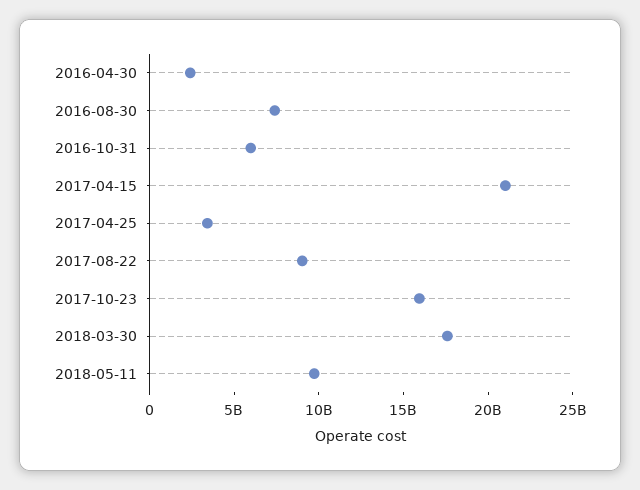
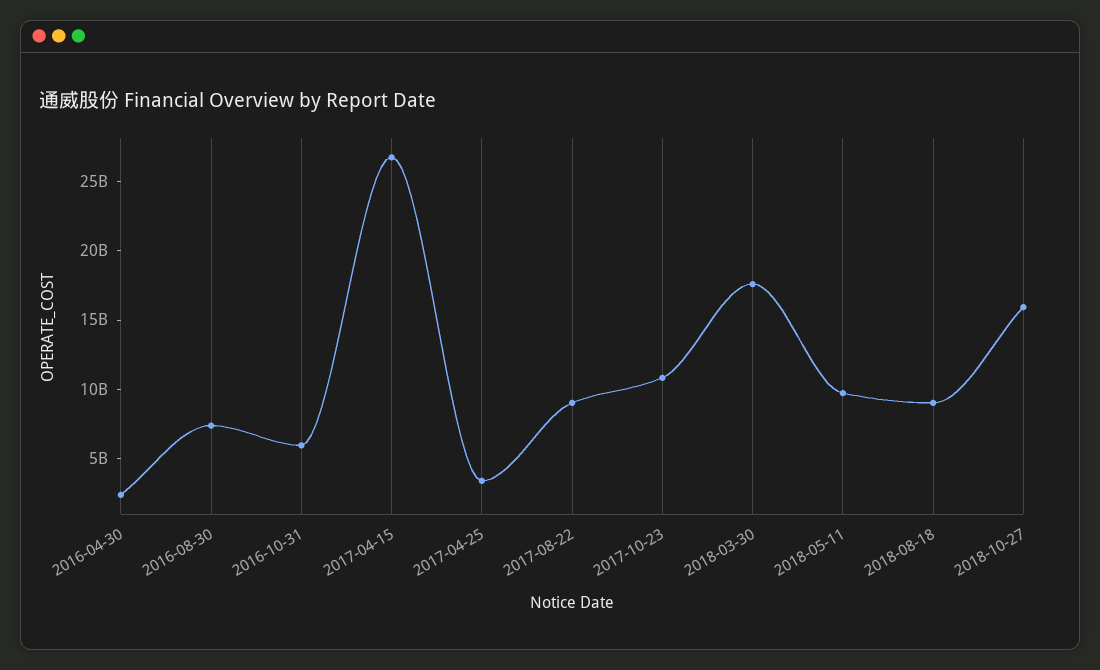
2017-04-15: 21000000000 -> 27000000000
2017-10-23: 16000000000 -> 11000000000
2018-08-18: none -> 9000000000
2018-10-27: none -> 16000000000

